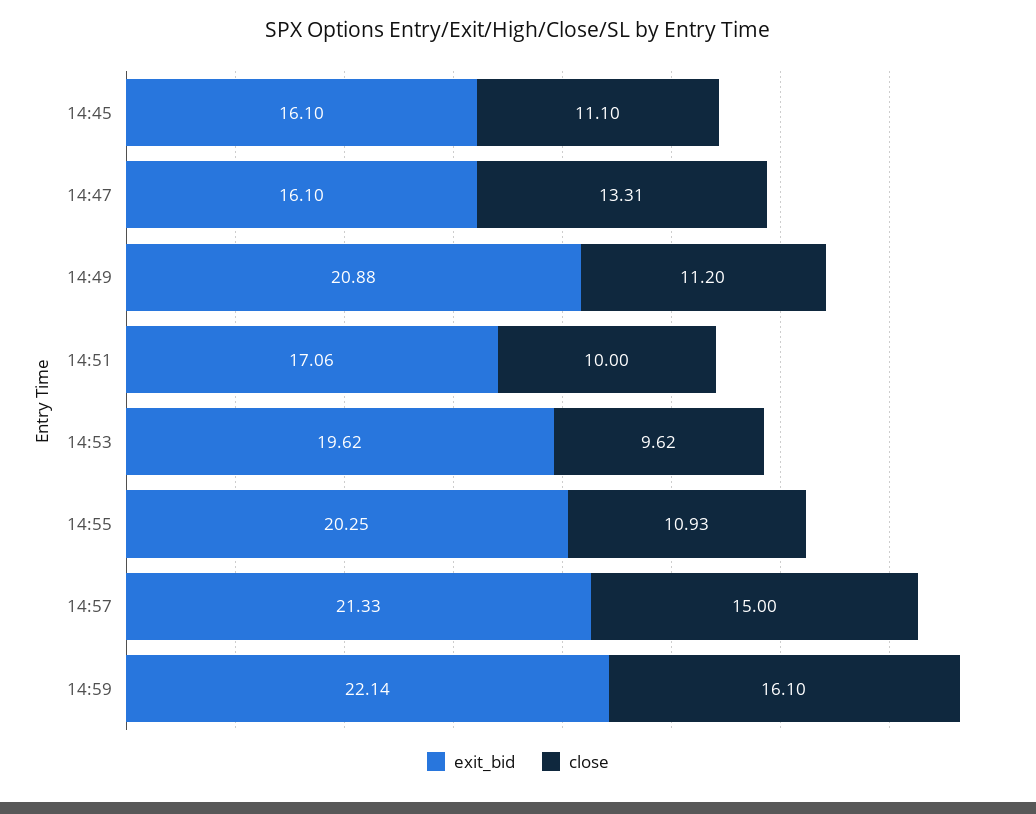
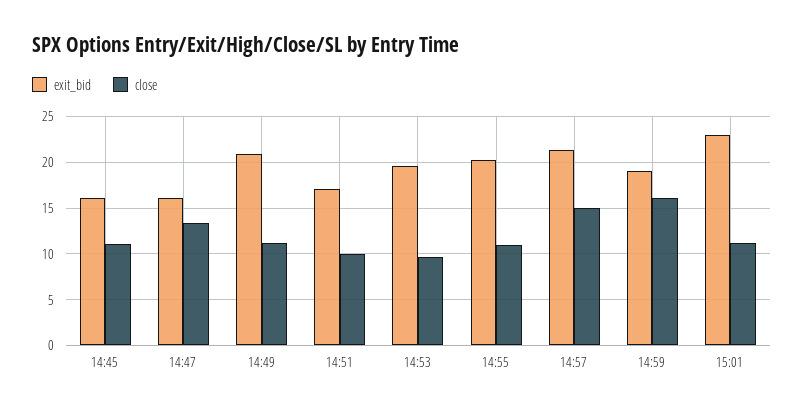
exit_bid, 14:59: 22.14 -> 19
exit_bid, 15:01: none -> 23
close, 15:01: none -> 11

